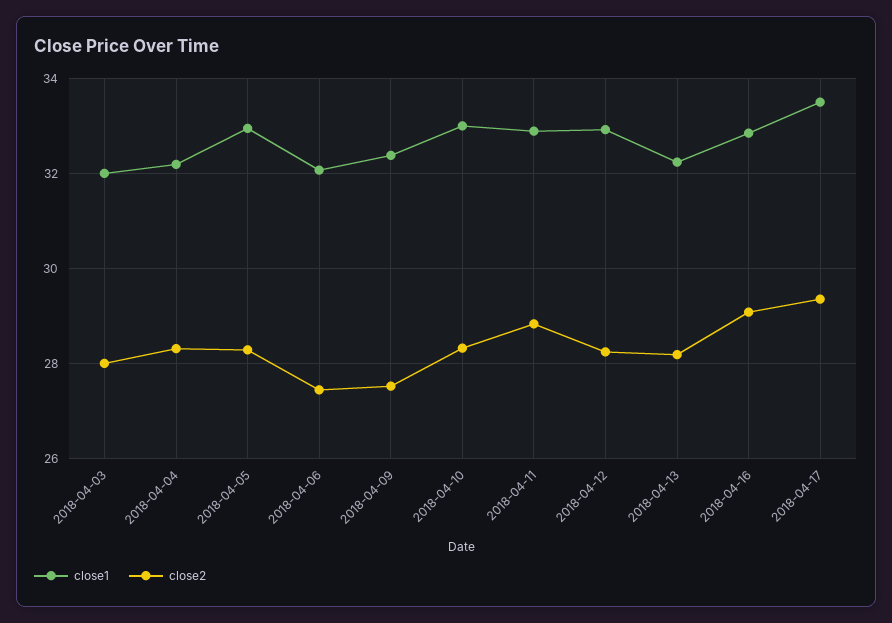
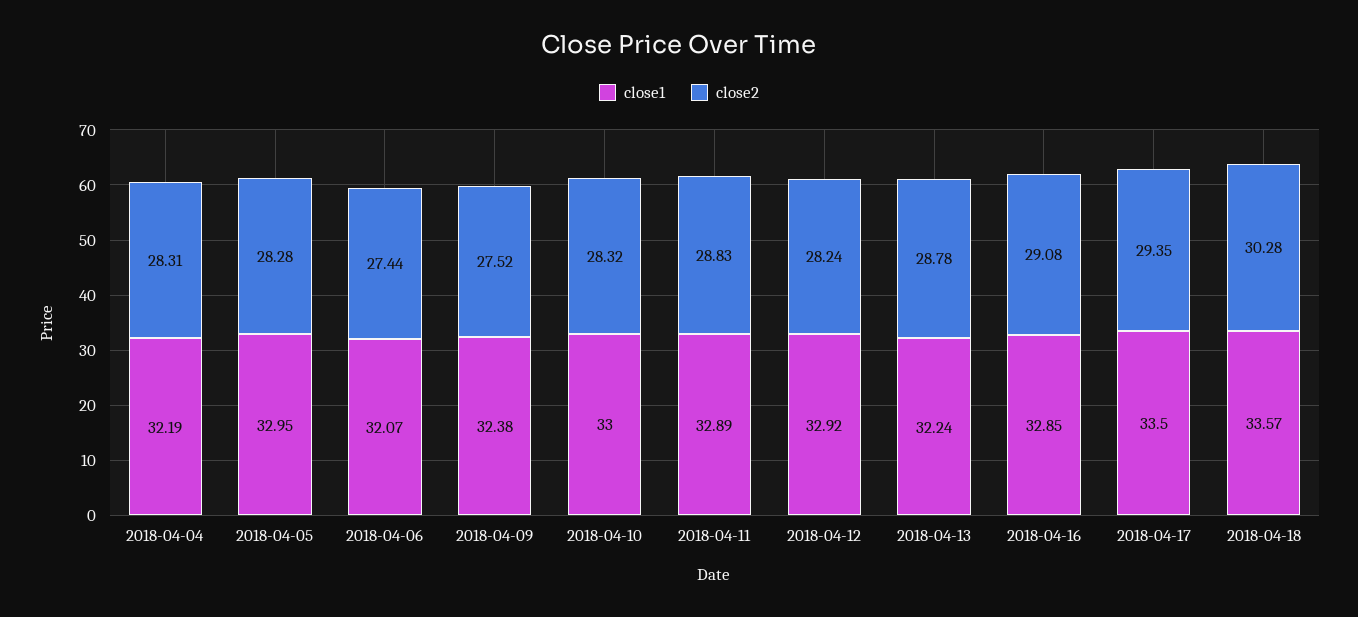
close1, 2018-04-03: 32 -> none
close2, 2018-04-03: 28 -> none
close2, 2018-04-13: 28.2 -> 28.78
close1, 2018-04-18: none -> 33.57
close2, 2018-04-18: none -> 30.28

